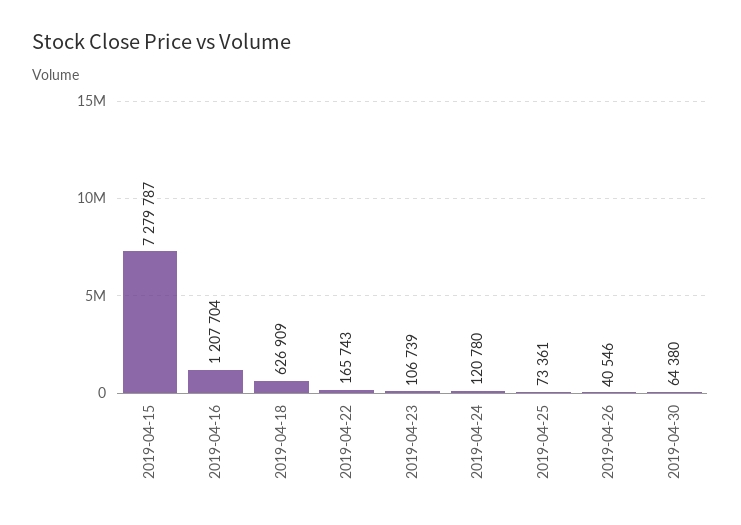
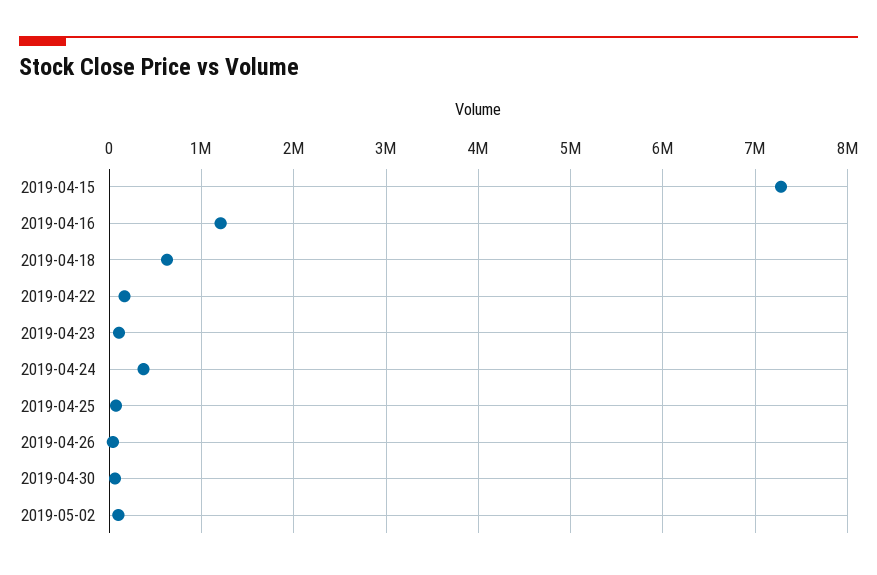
2019-04-24: 120780 -> 400000
2019-05-02: none -> 100000

